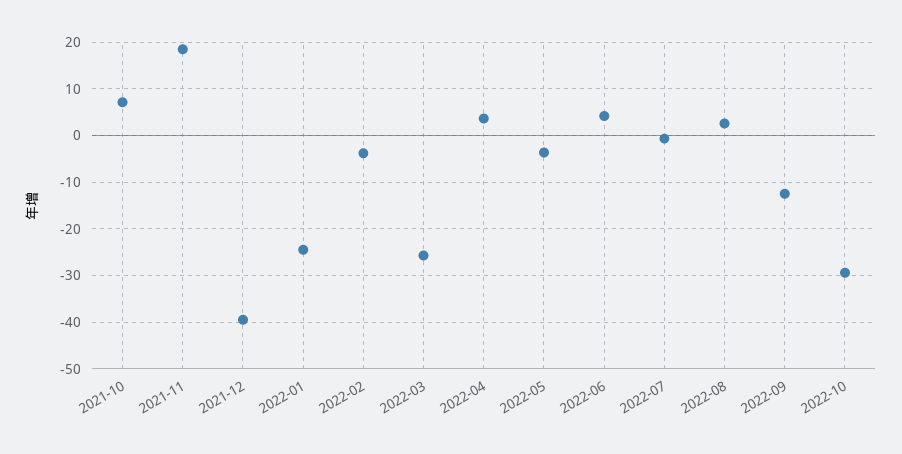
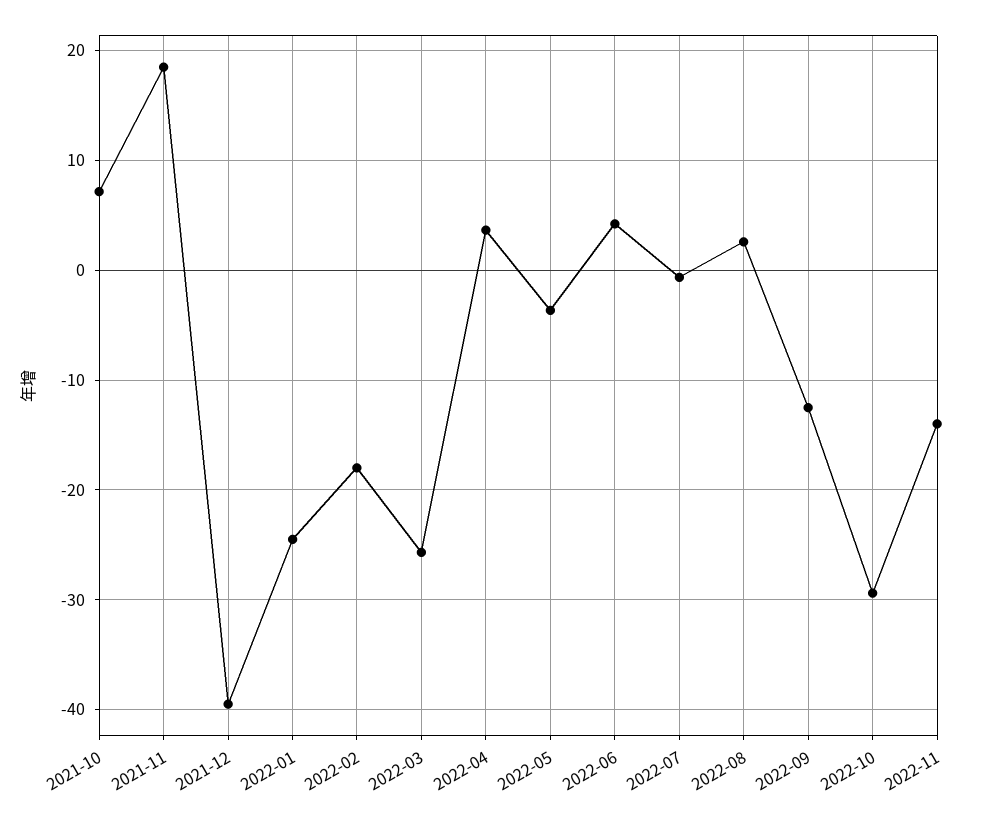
2022-02: -4 -> -18
2022-11: none -> -14

